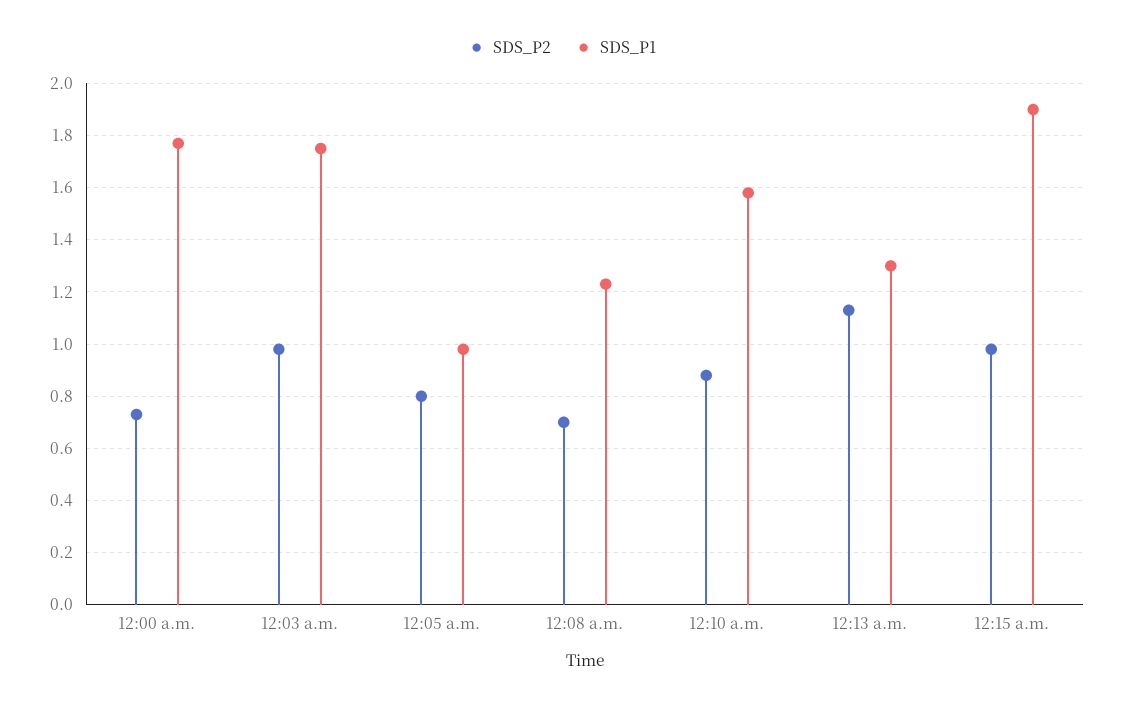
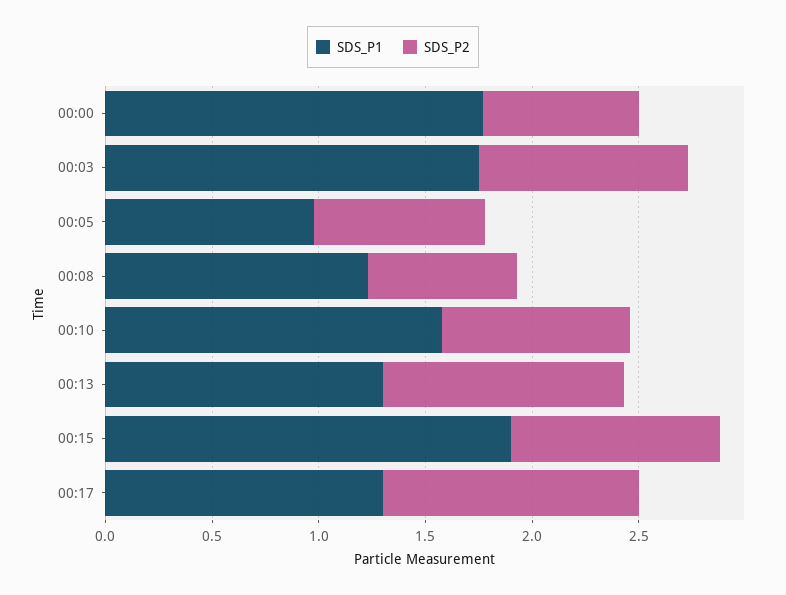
SDS_P1, 00:17: none -> 1.3
SDS_P2, 00:17: none -> 1.2

